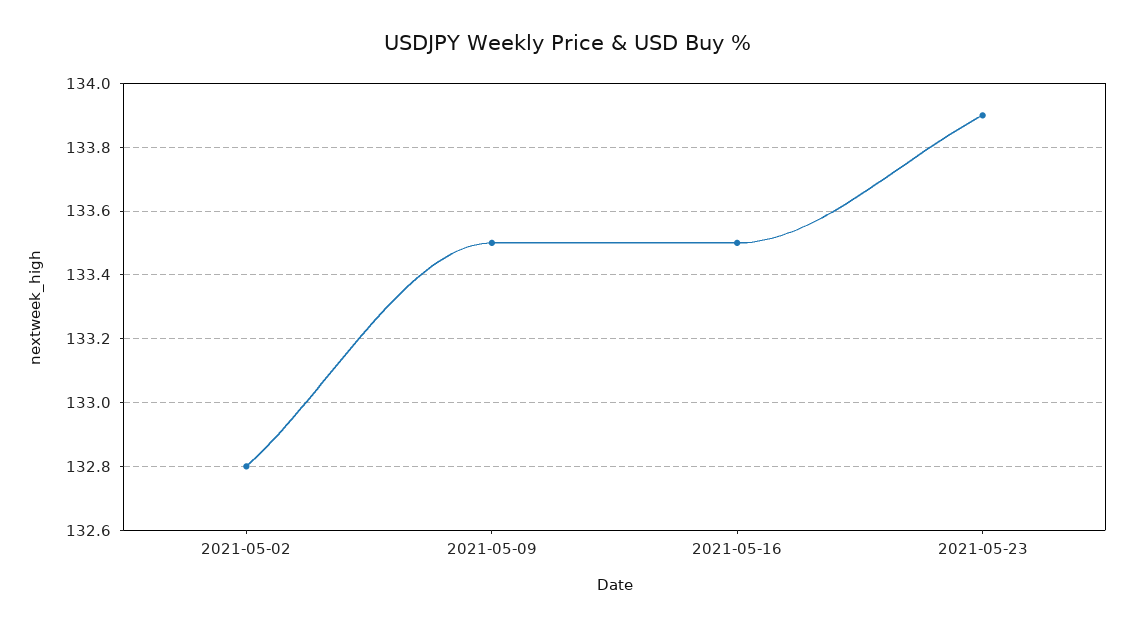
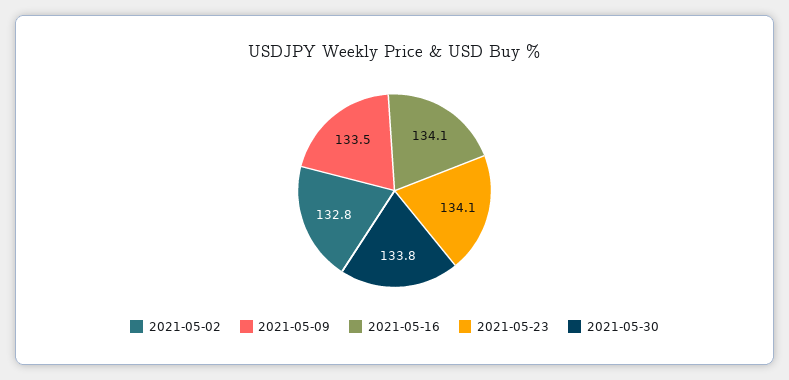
2021-05-16: 133.5 -> 134.1
2021-05-23: 133.9 -> 134.1
2021-05-30: none -> 133.8

